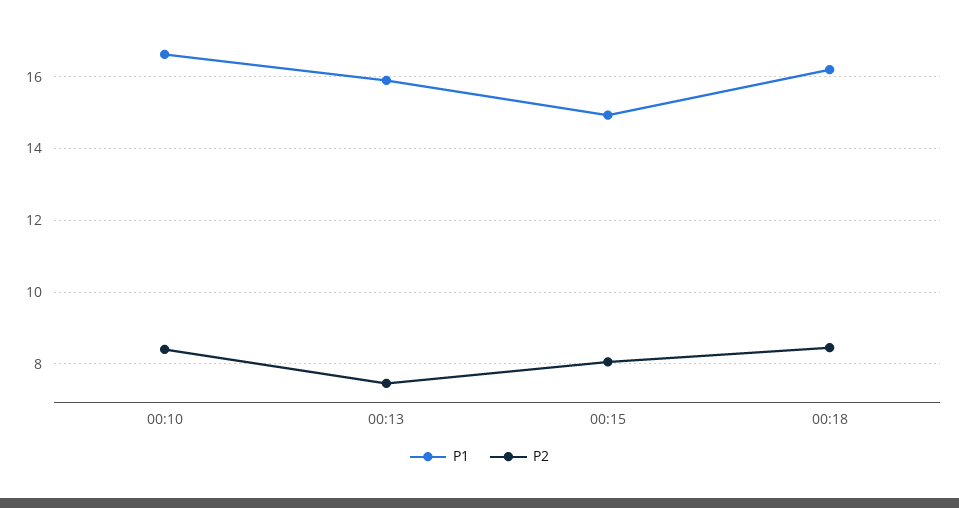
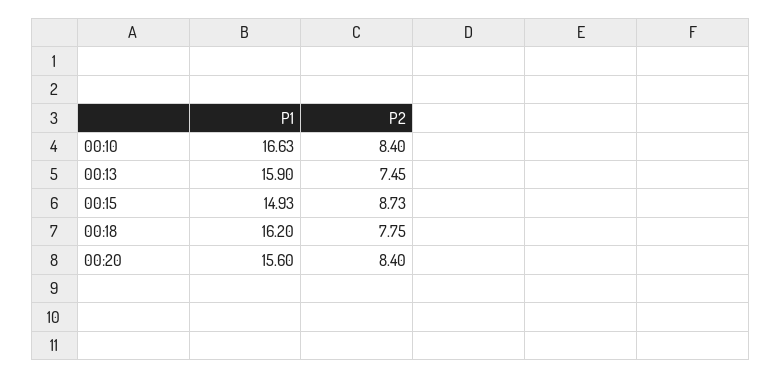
P2, 00:15: 8 -> 8.73
P2, 00:18: 8.4 -> 7.75
P1, 00:20: none -> 15.6
P2, 00:20: none -> 8.4

